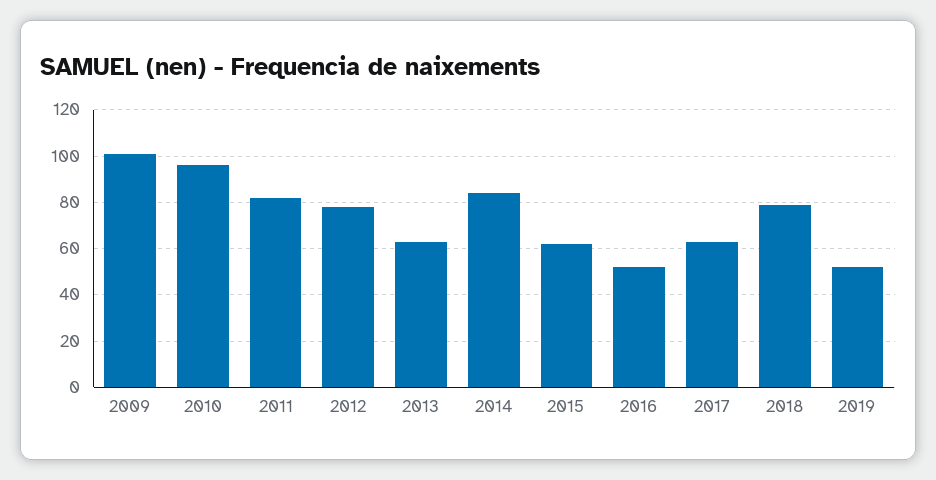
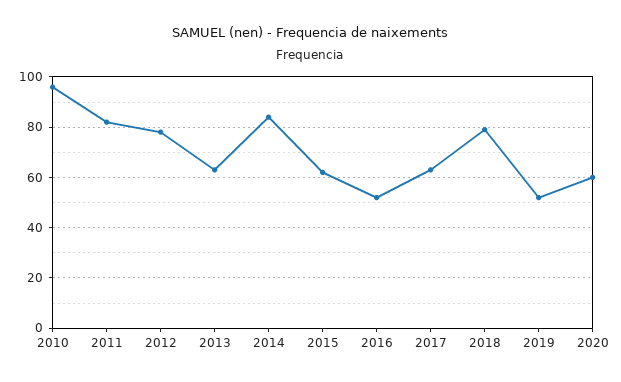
2009: 100 -> none
2020: none -> 60

